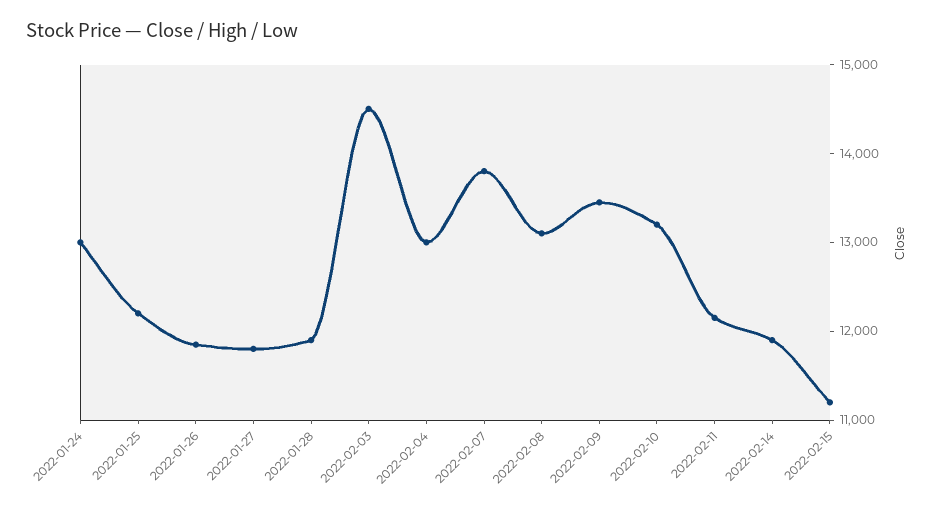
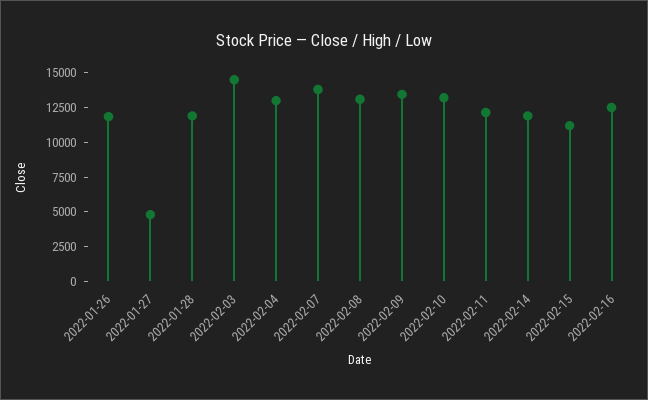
2022-01-24: 13000 -> none
2022-01-25: 12200 -> none
2022-01-27: 11800 -> 5000
2022-02-16: none -> 12500

